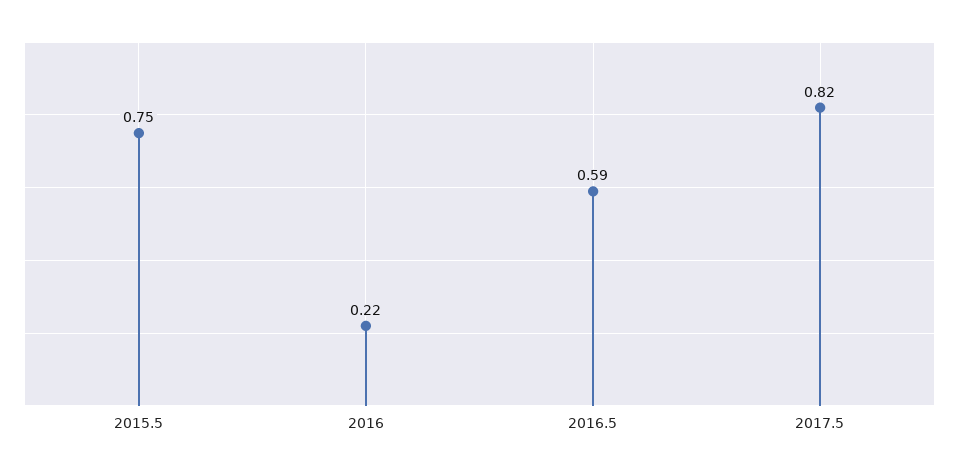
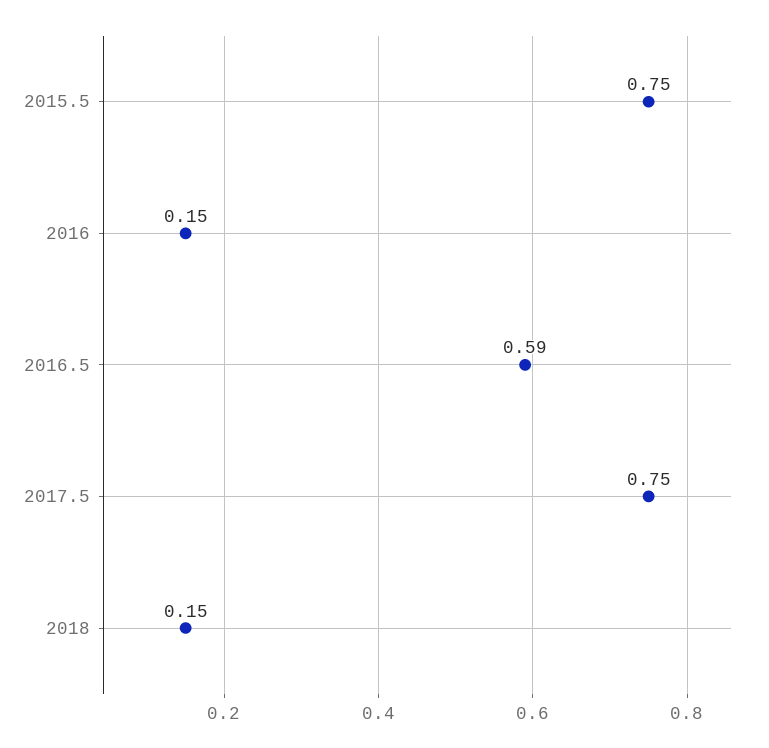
2016: 0.22 -> 0.15
2017.5: 0.82 -> 0.75
2018: none -> 0.15

